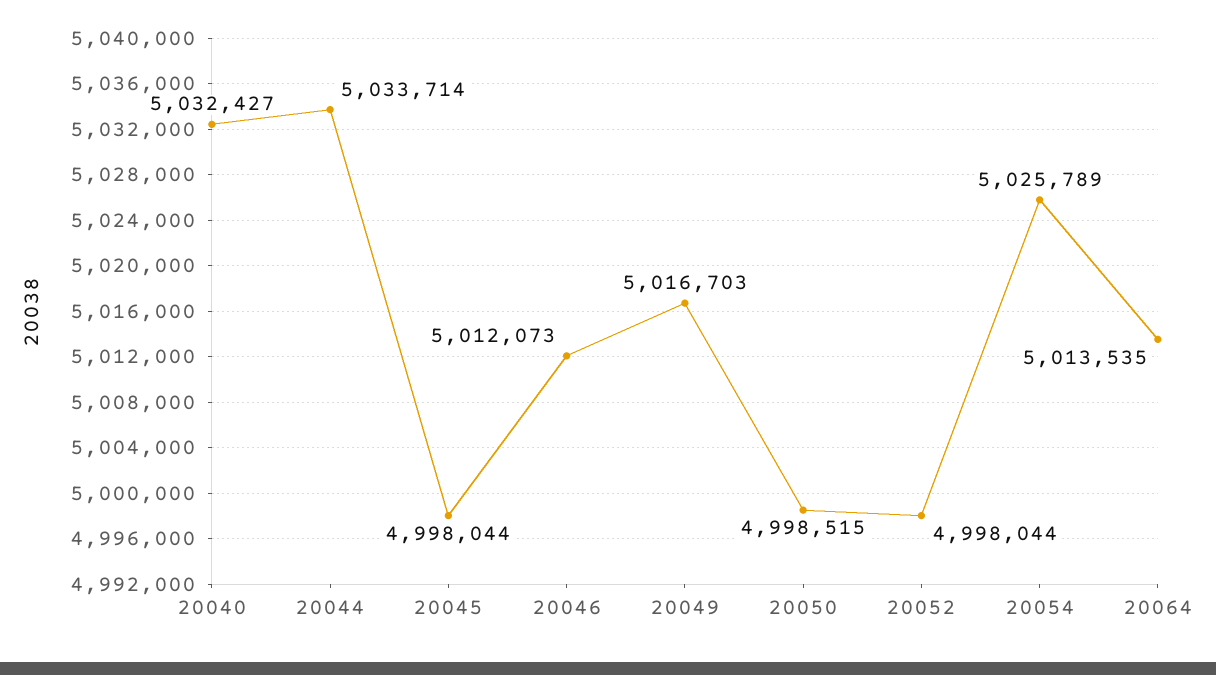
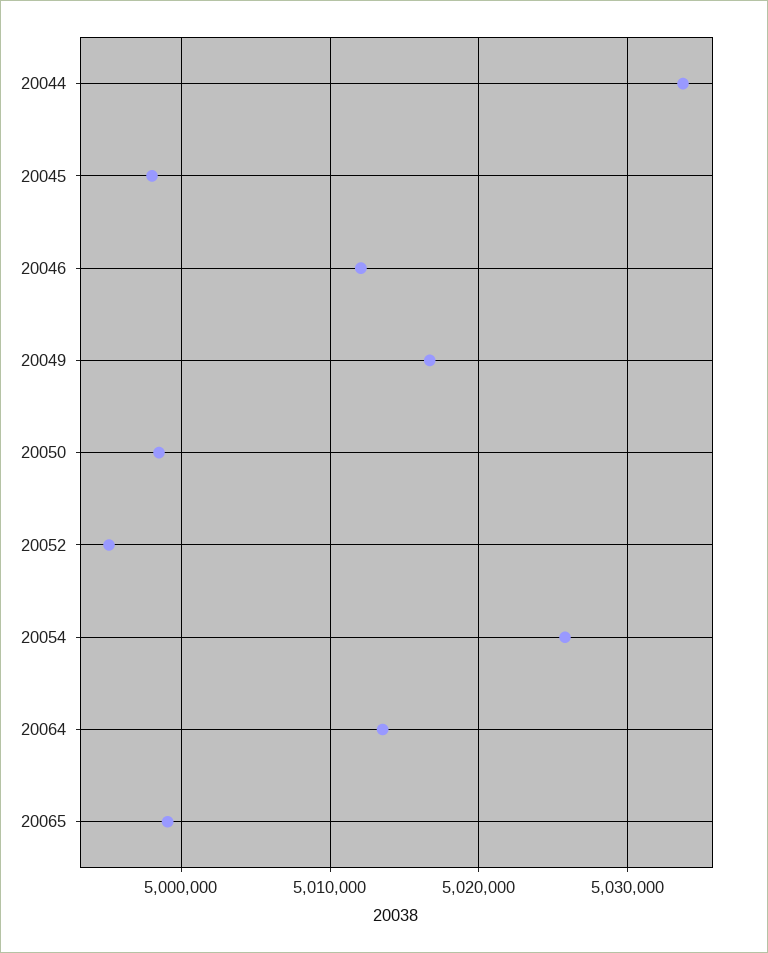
20040: 5032427 -> none
20052: 4998044 -> 4995000
20065: none -> 4999000

